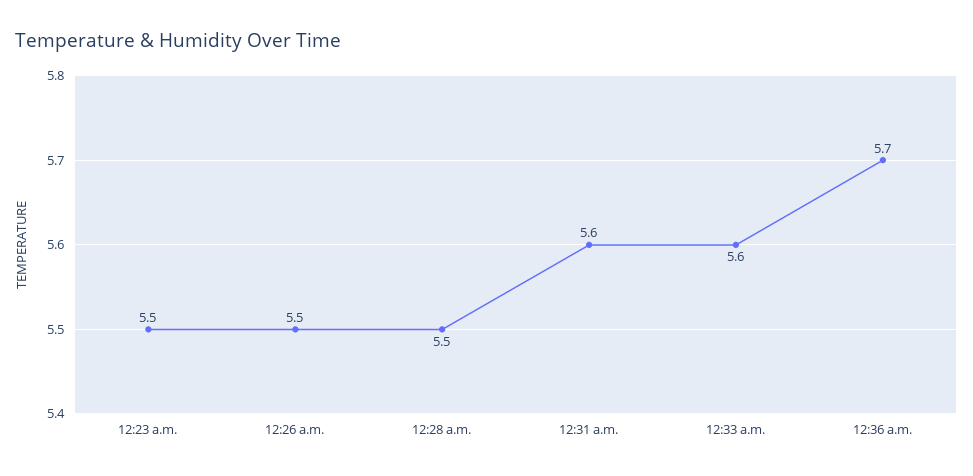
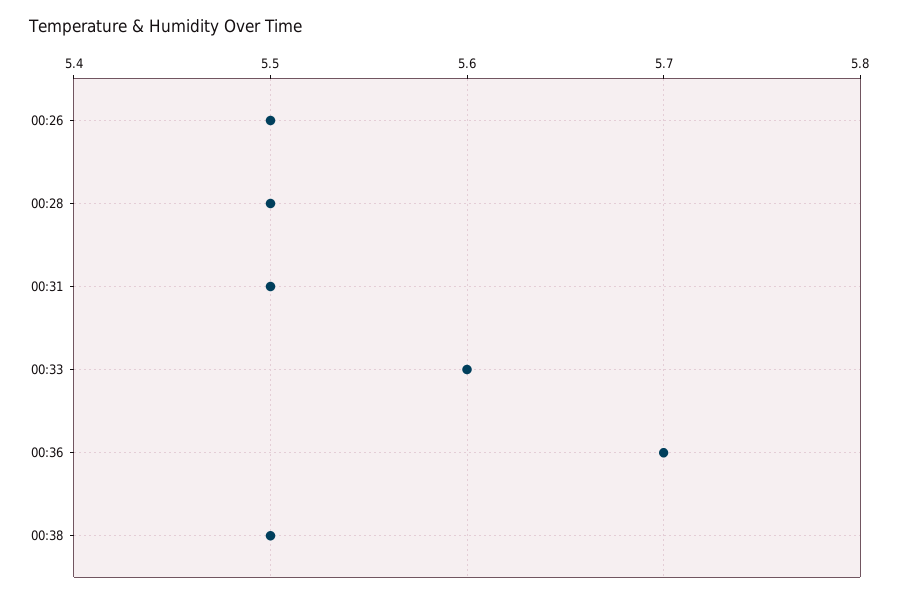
12:23 a.m.: 5.5 -> none
12:31 a.m.: 5.6 -> 5.5
00:38: none -> 5.5

